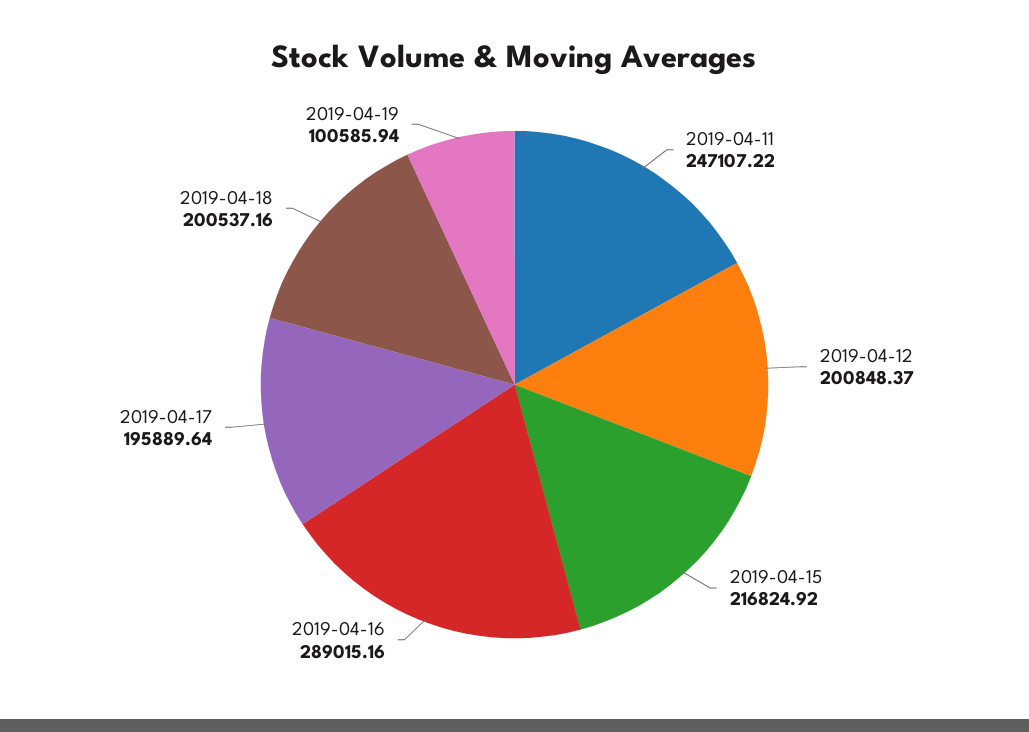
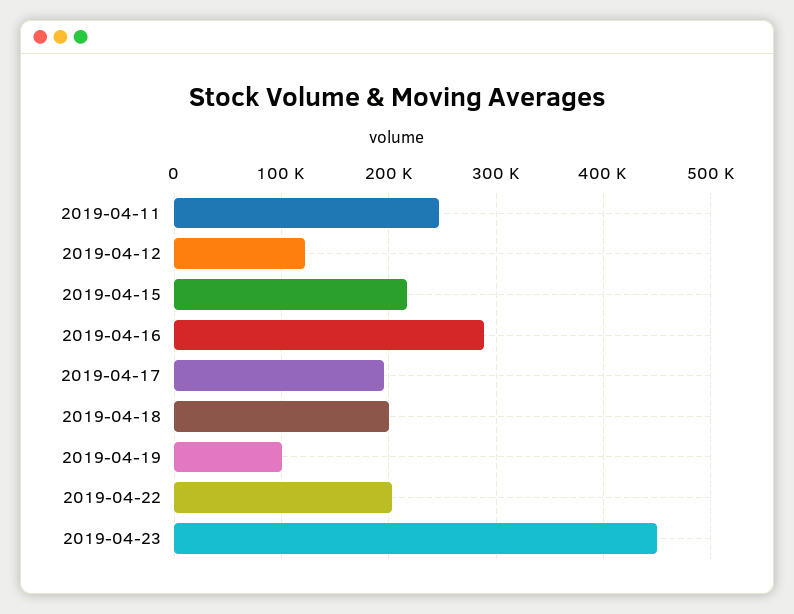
2019-04-12: 200848.37 -> 120000
2019-04-22: none -> 200000
2019-04-23: none -> 450000

